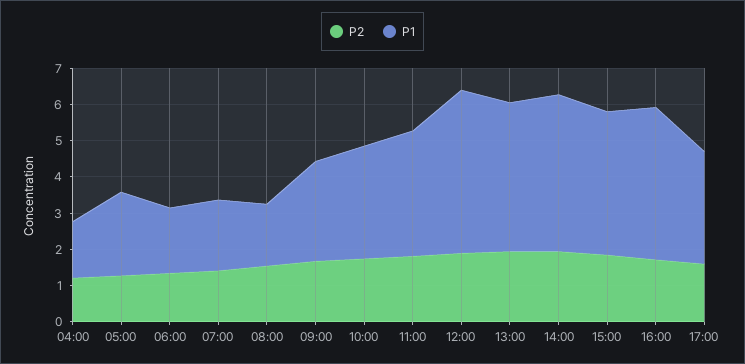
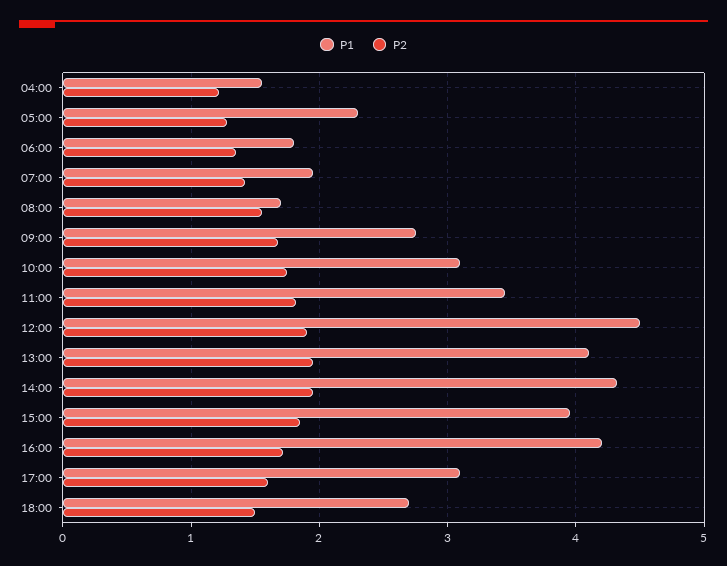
P1, 18:00: none -> 2.7
P2, 18:00: none -> 1.5

